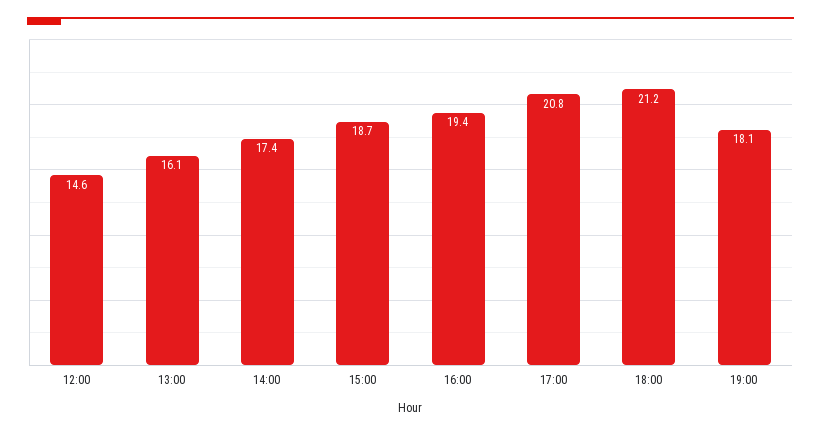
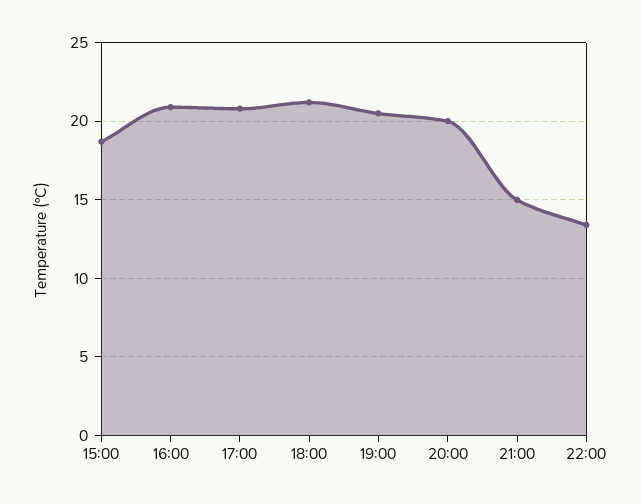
12:00: 14.6 -> none
13:00: 16.1 -> none
14:00: 17.4 -> none
16:00: 19.4 -> 21
19:00: 18.1 -> 20.5
20:00: none -> 20
21:00: none -> 15
22:00: none -> 13.5

